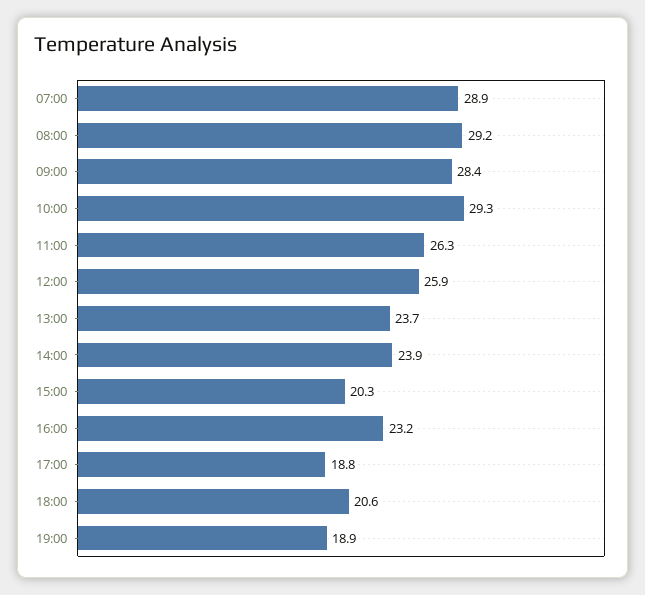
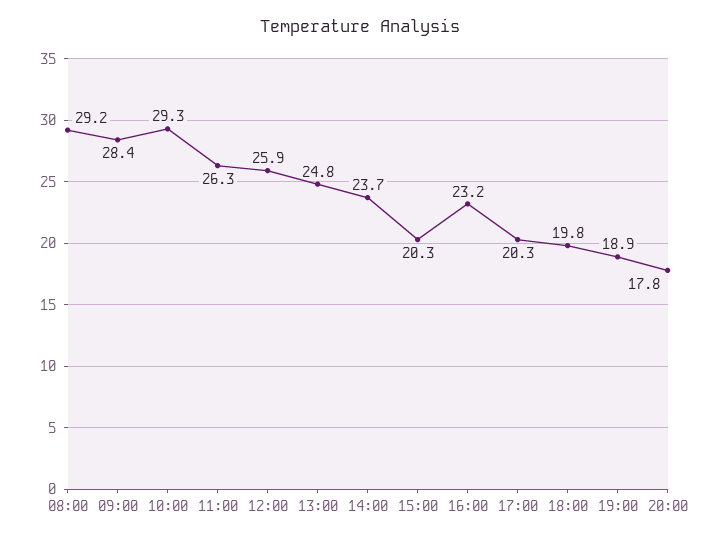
07:00: 28.9 -> none
13:00: 23.7 -> 24.8
14:00: 23.9 -> 23.7
17:00: 18.8 -> 20.3
18:00: 20.6 -> 19.8
20:00: none -> 17.8

